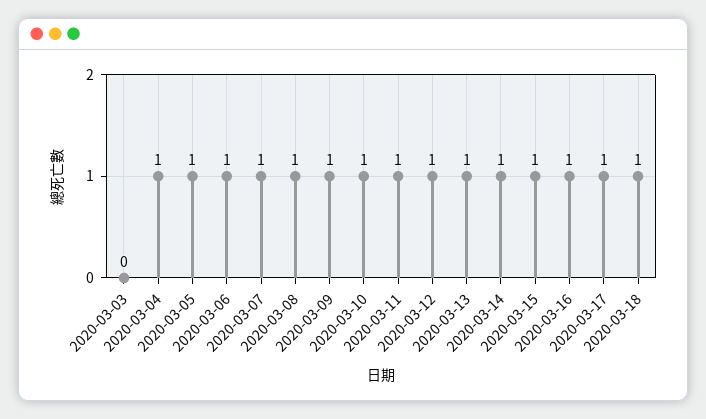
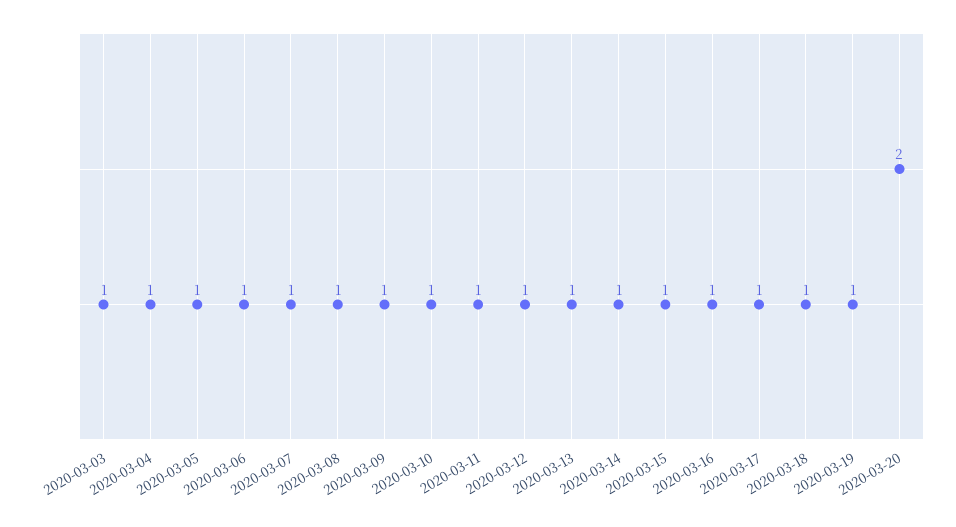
2020-03-03: 0 -> 1
2020-03-19: none -> 1
2020-03-20: none -> 2

